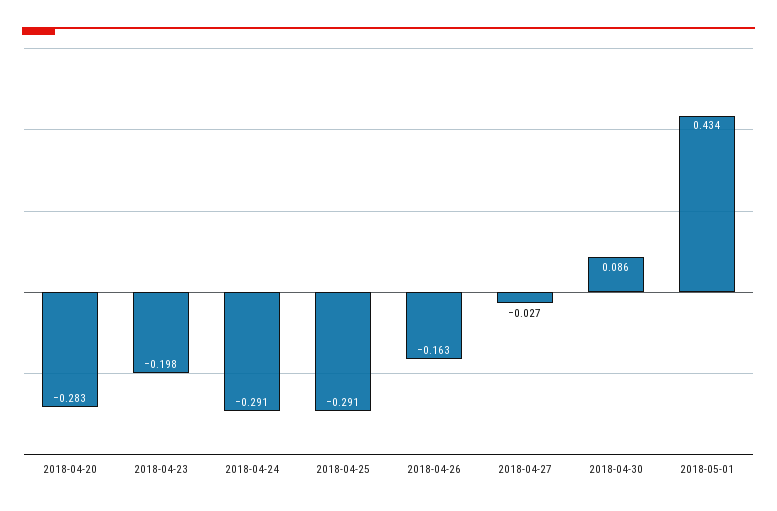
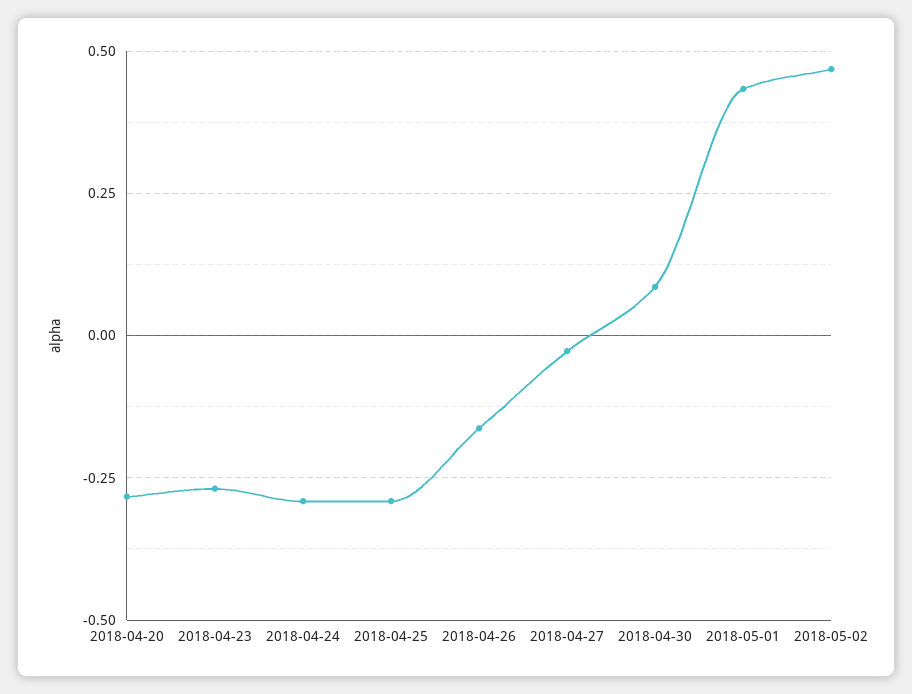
2018-04-23: -0.198 -> -0.275
2018-05-02: none -> 0.475

